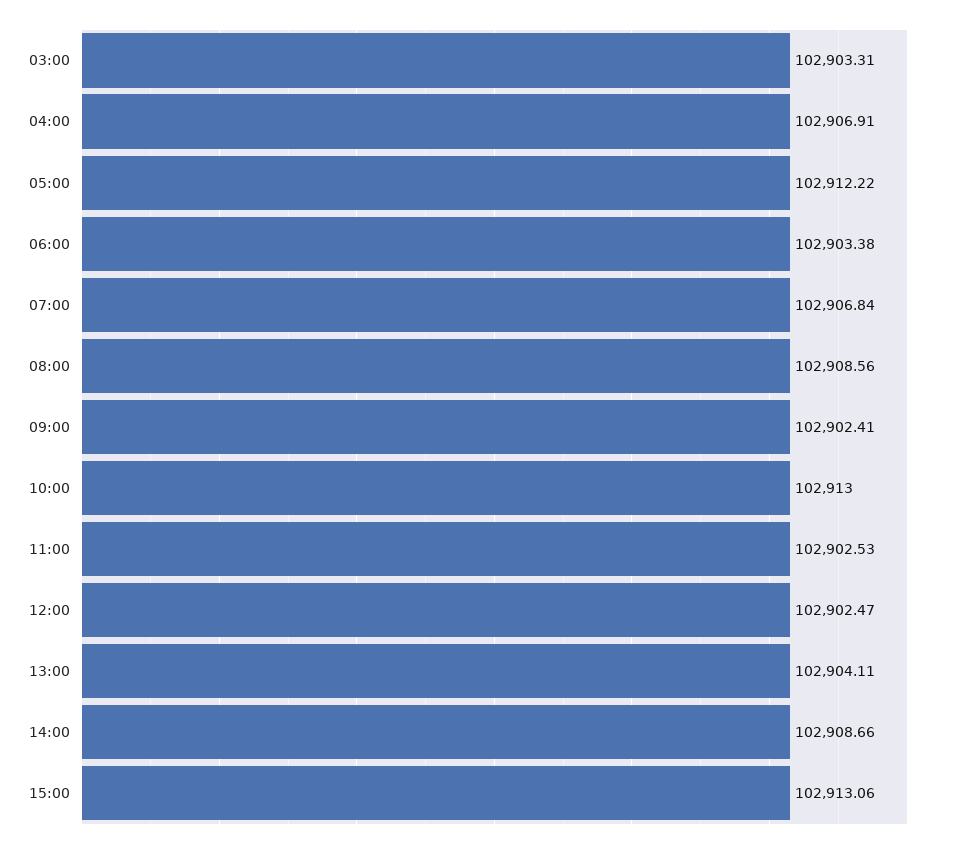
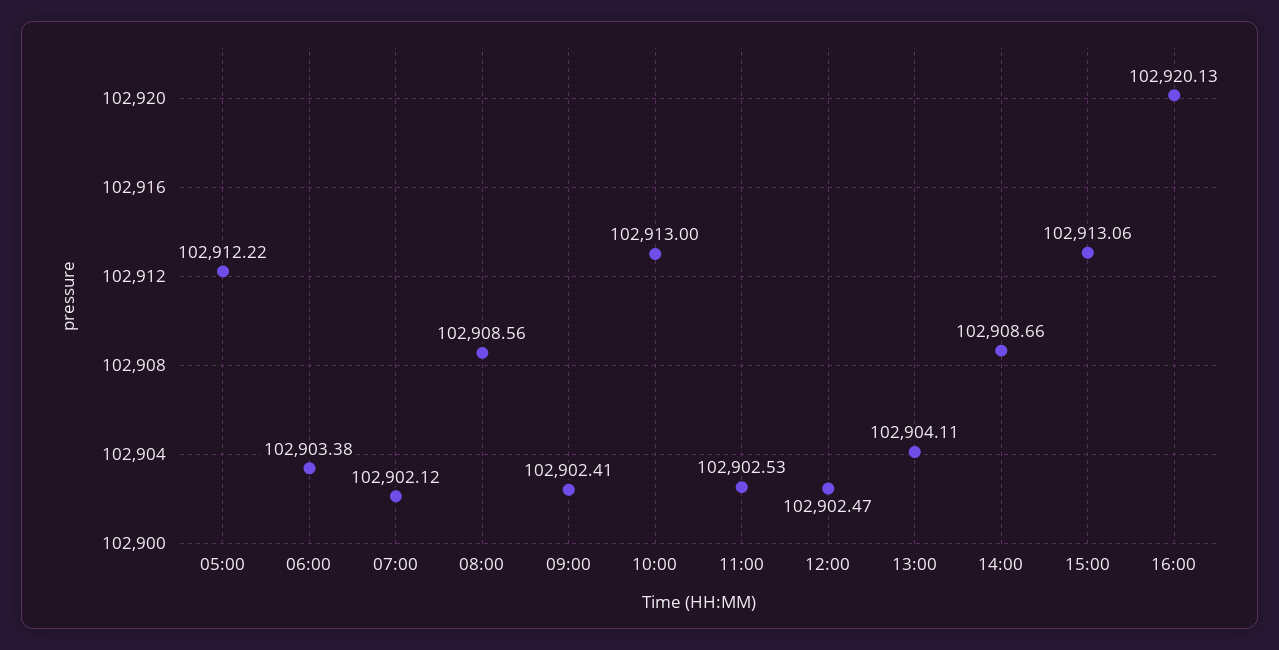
03:00: 102903.31 -> none
04:00: 102906.91 -> none
07:00: 102906.84 -> 102902.12
16:00: none -> 102920.13

